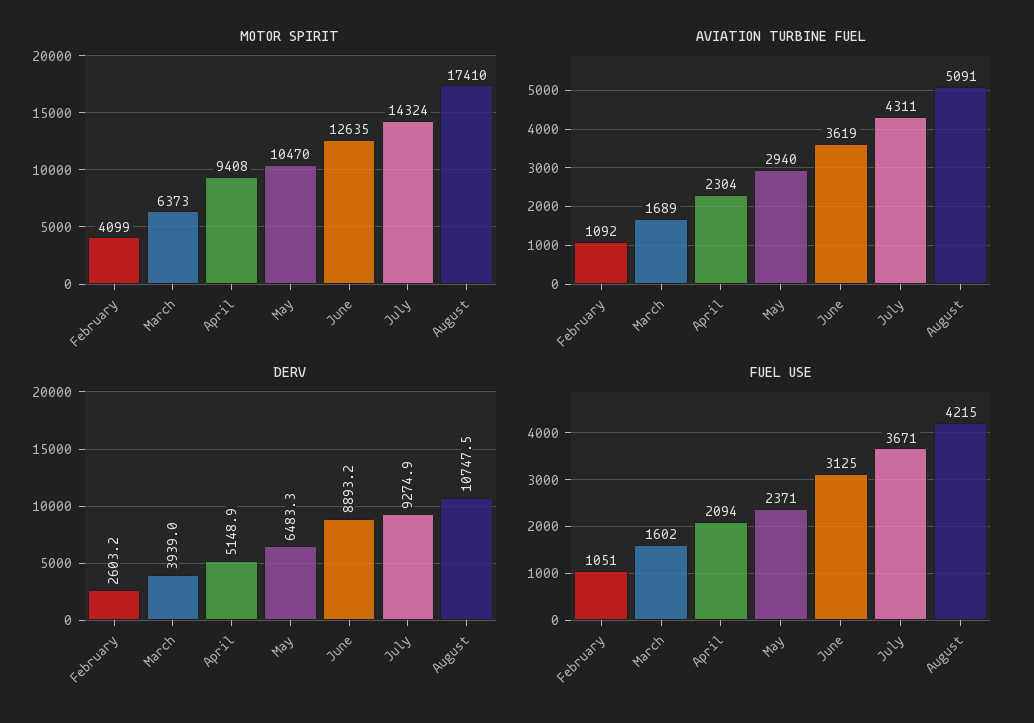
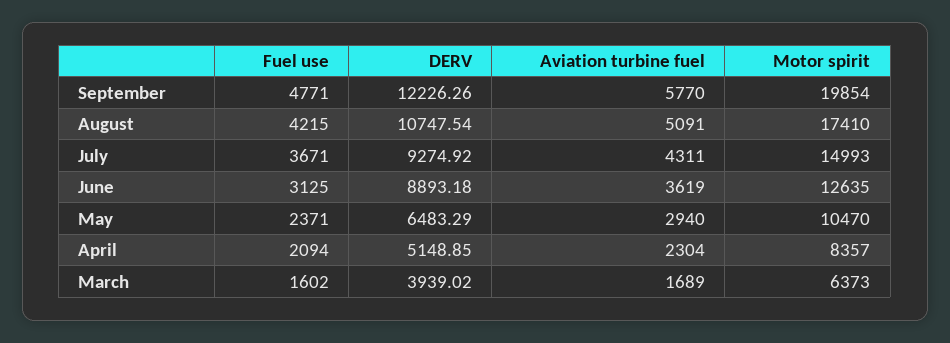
MOTOR SPIRIT, February: 4099 -> none
MOTOR SPIRIT, April: 9408 -> 8357
MOTOR SPIRIT, July: 14324 -> 14993
AVIATION TURBINE FUEL, February: 1092 -> none
DERV, February: 2603.2 -> none
FUEL USE, February: 1051 -> none
FUEL USE, September: none -> 4771
DERV, September: none -> 12226.26
AVIATION TURBINE FUEL, September: none -> 5770
MOTOR SPIRIT, September: none -> 19854

